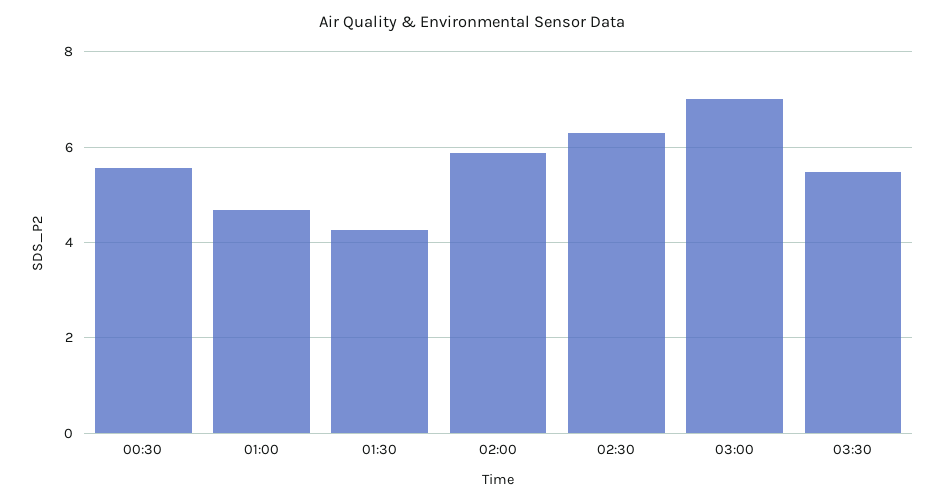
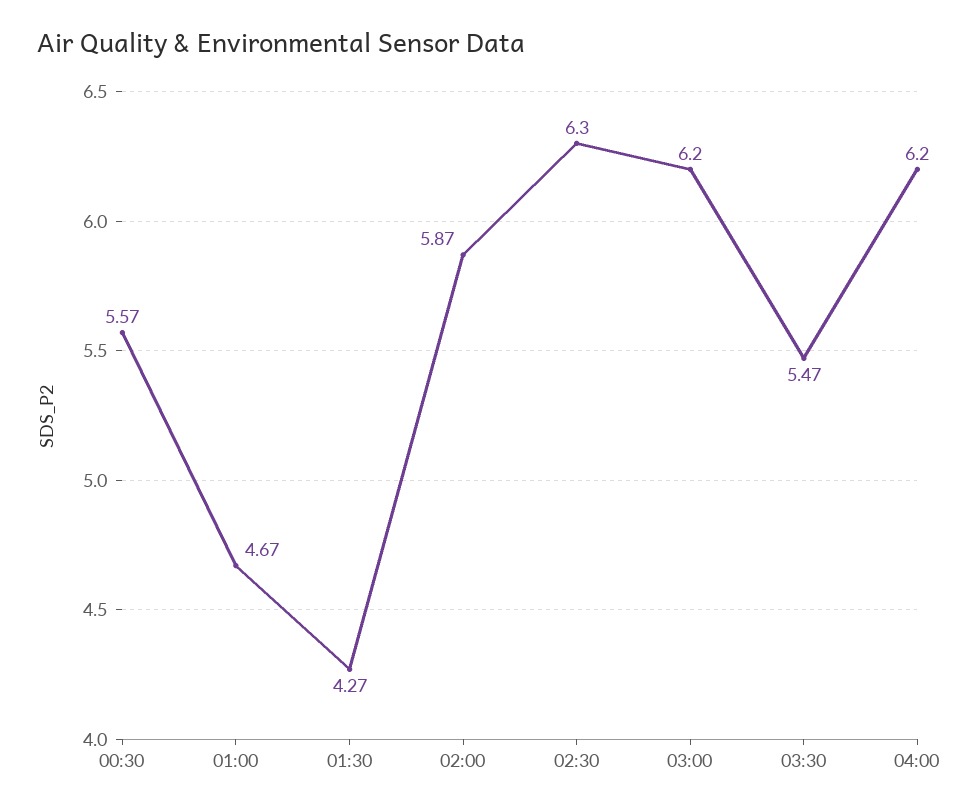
03:00: 7 -> 6.2
04:00: none -> 6.2

